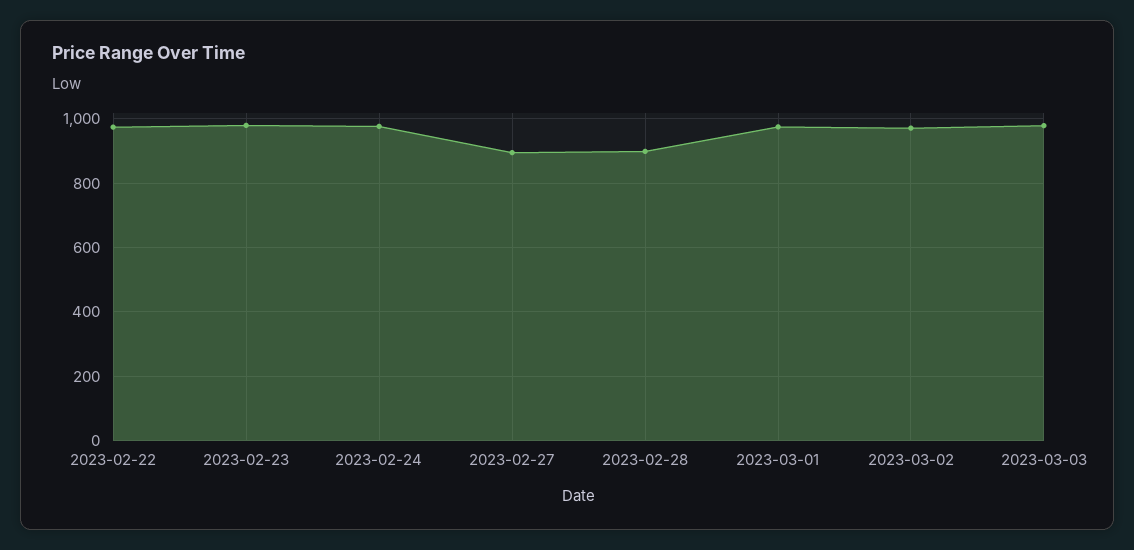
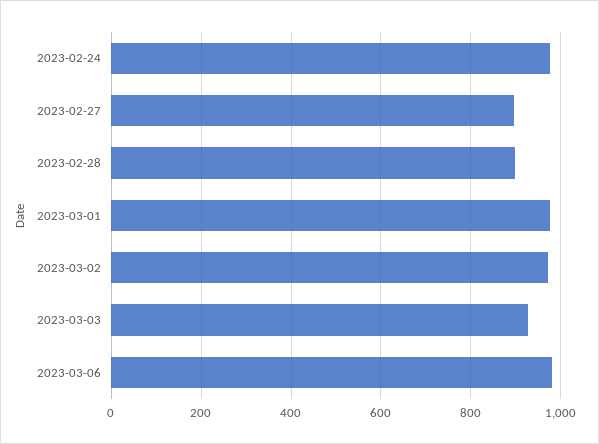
2023-02-22: 980 -> none
2023-02-23: 980 -> none
2023-03-03: 980 -> 920
2023-03-06: none -> 980

